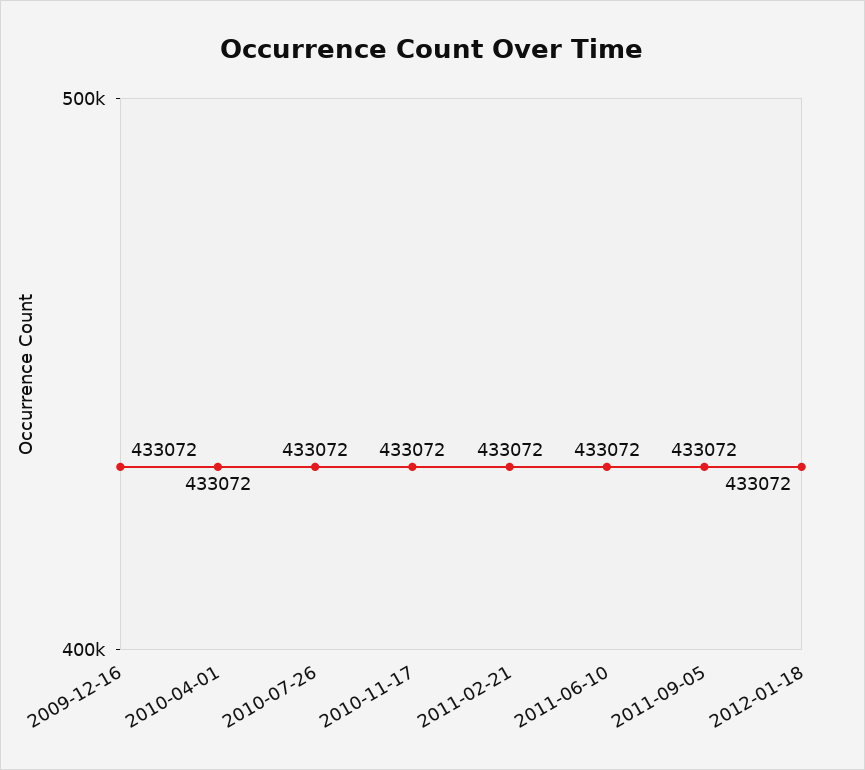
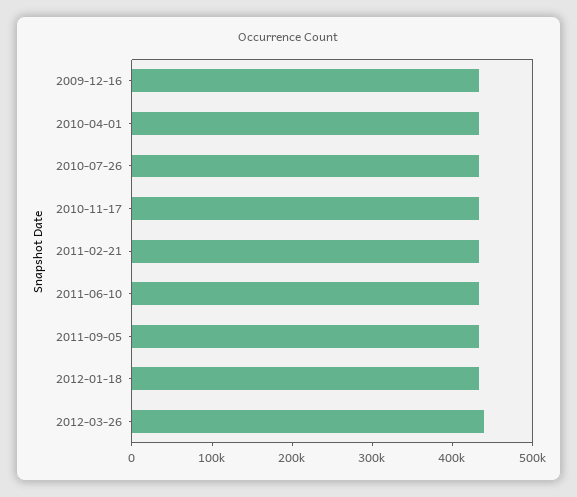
2012-03-26: none -> 440000

